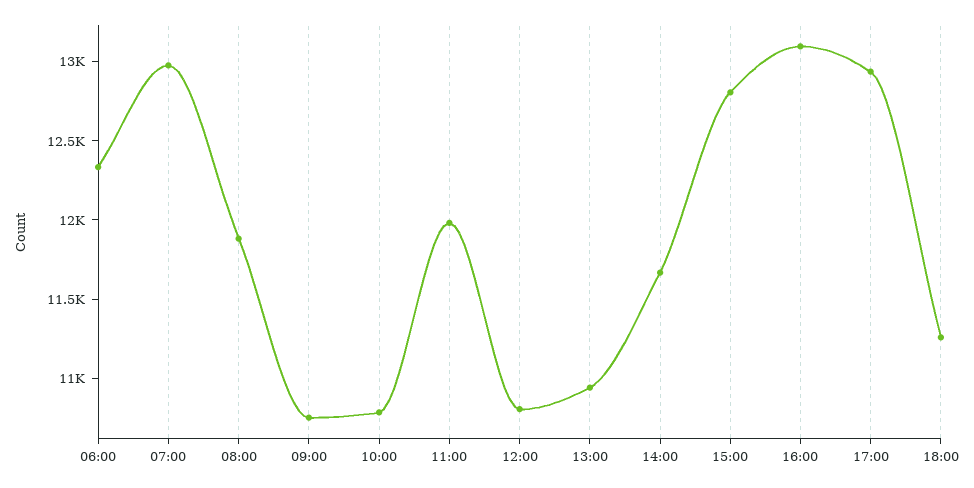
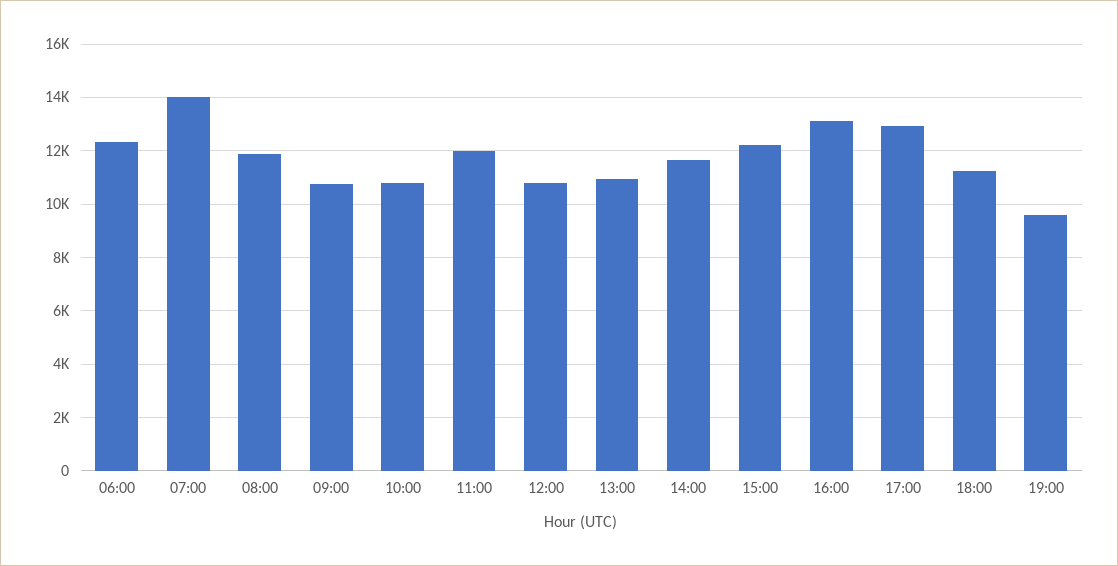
07:00: 13000 -> 14000
15:00: 12800 -> 12250
19:00: none -> 9500

